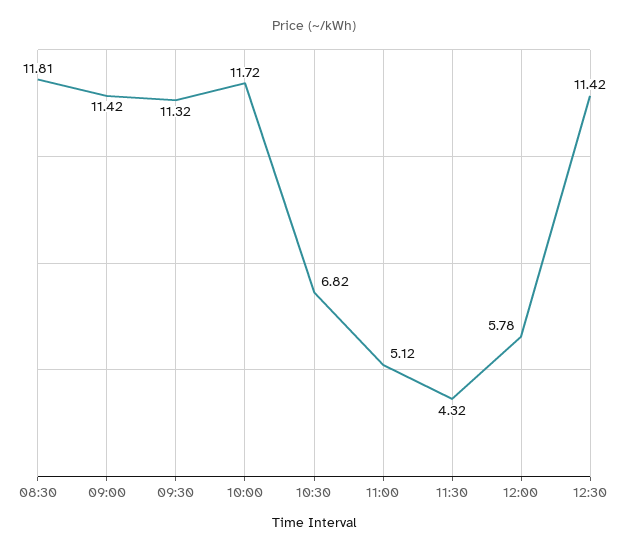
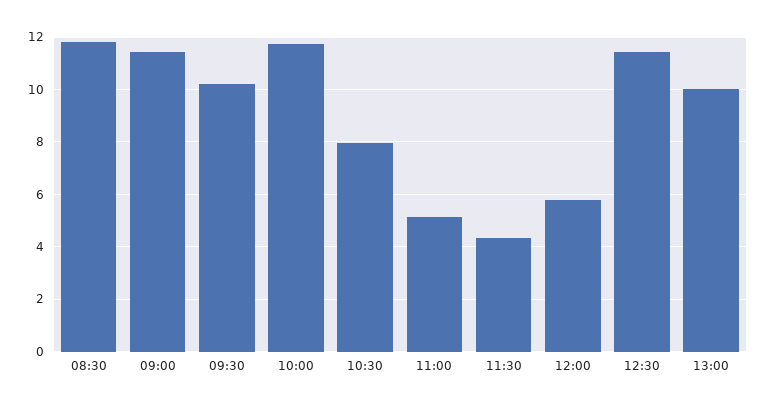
09:30: 11.32 -> 10.25
10:30: 6.82 -> 8
13:00: none -> 10

